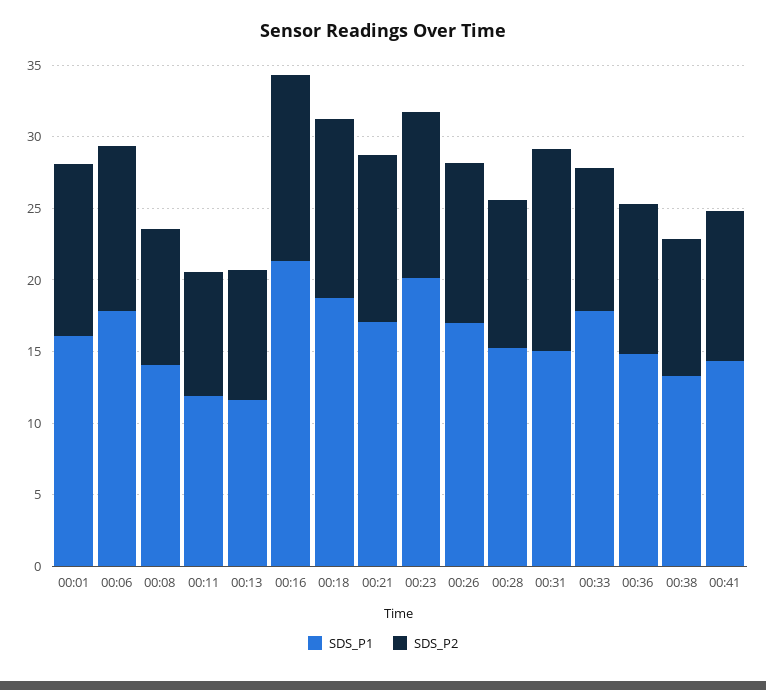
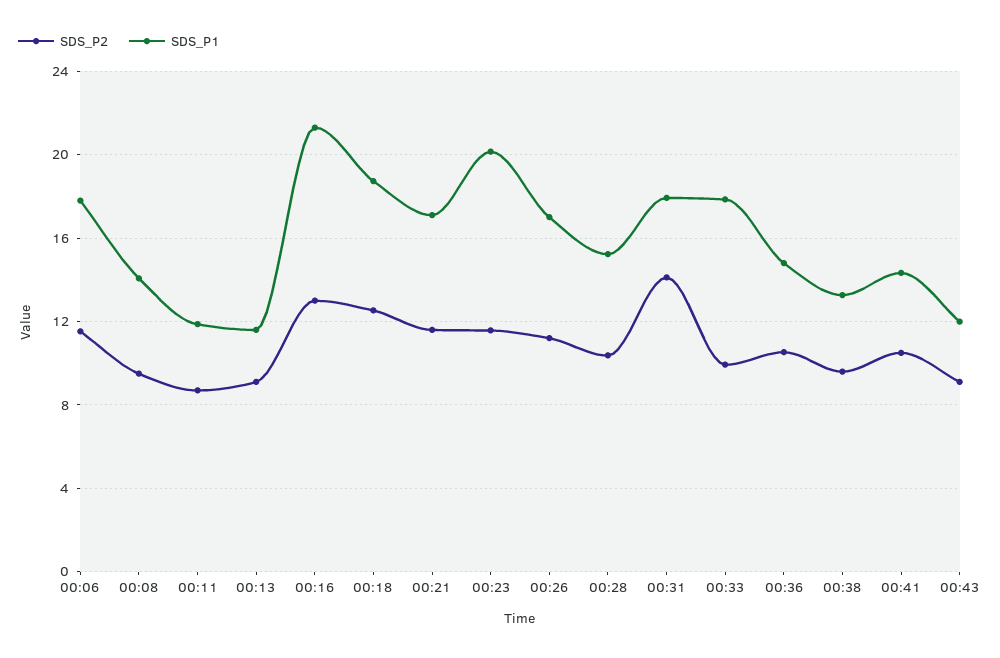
SDS_P1, 00:01: 16 -> none
SDS_P2, 00:01: 12 -> none
SDS_P1, 00:31: 15 -> 18
SDS_P2, 00:43: none -> 9
SDS_P1, 00:43: none -> 12

